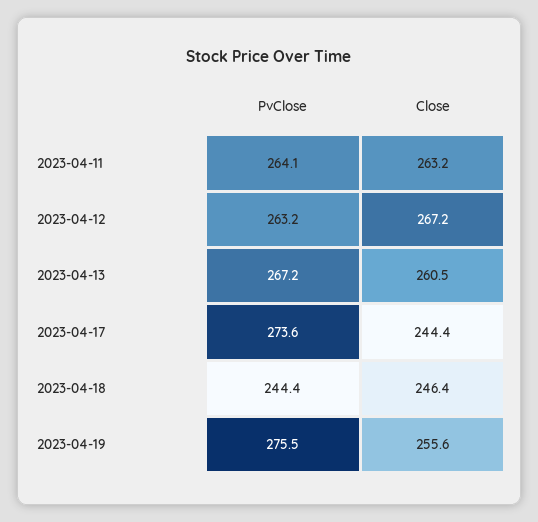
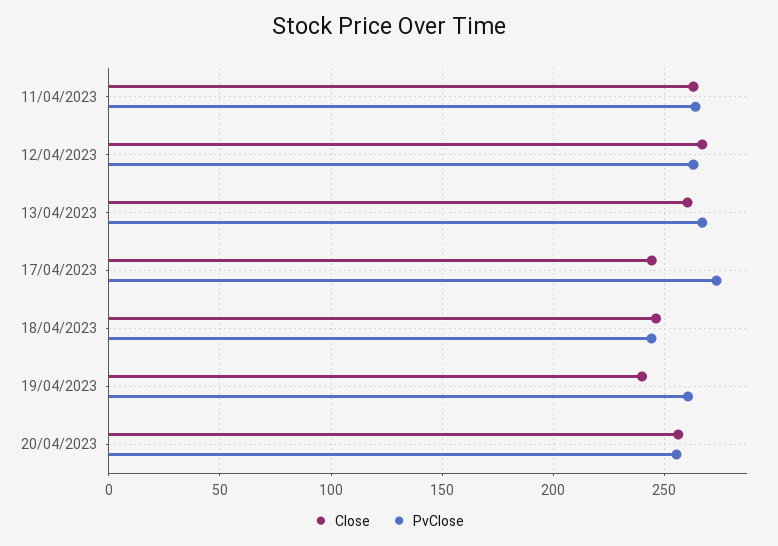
PvClose, 2023-04-19: 275.5 -> 260
Close, 2023-04-19: 255.6 -> 240
Close, 20/04/2023: none -> 255
PvClose, 20/04/2023: none -> 255

